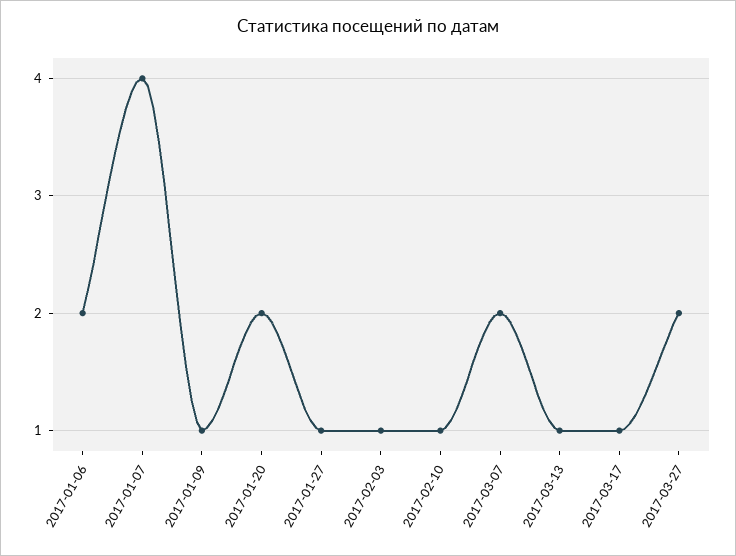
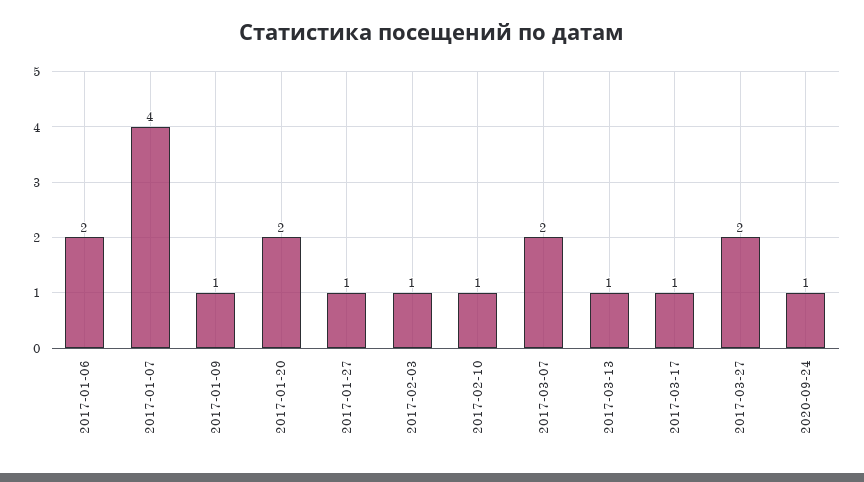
2020-09-24: none -> 1

